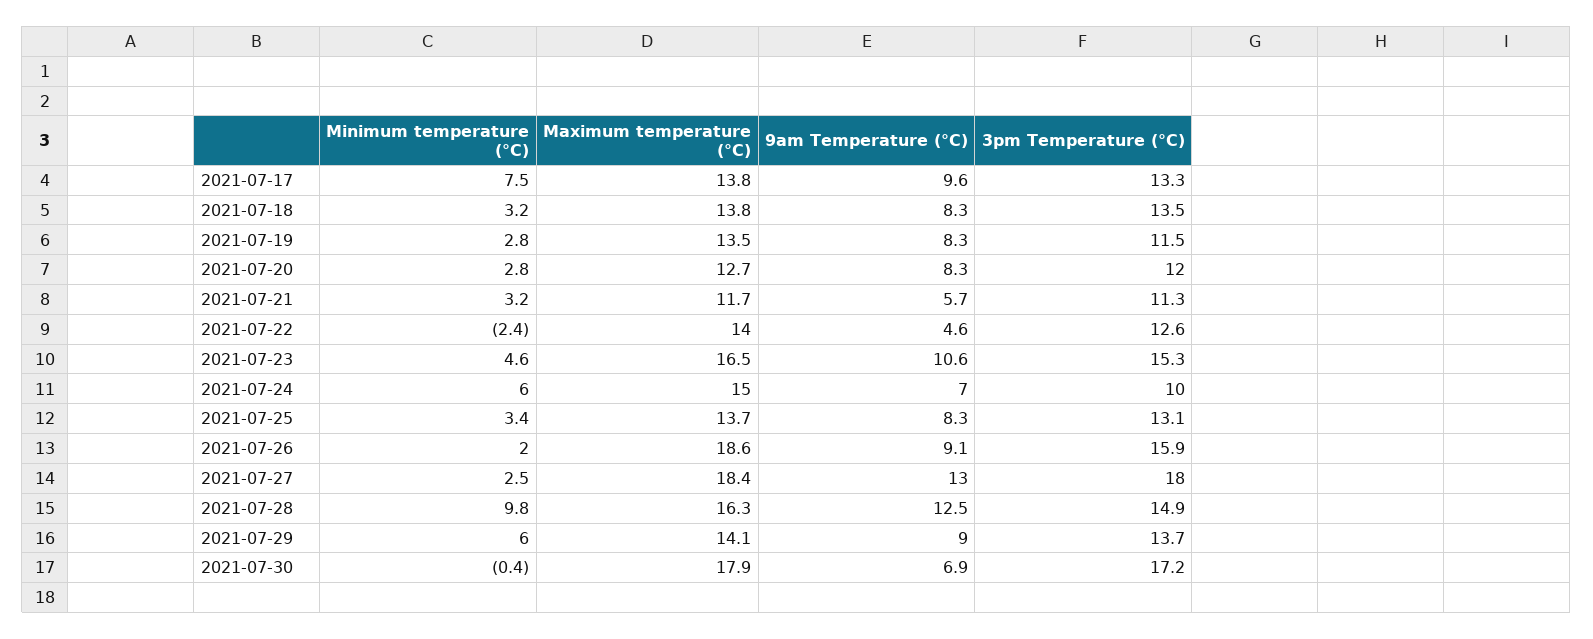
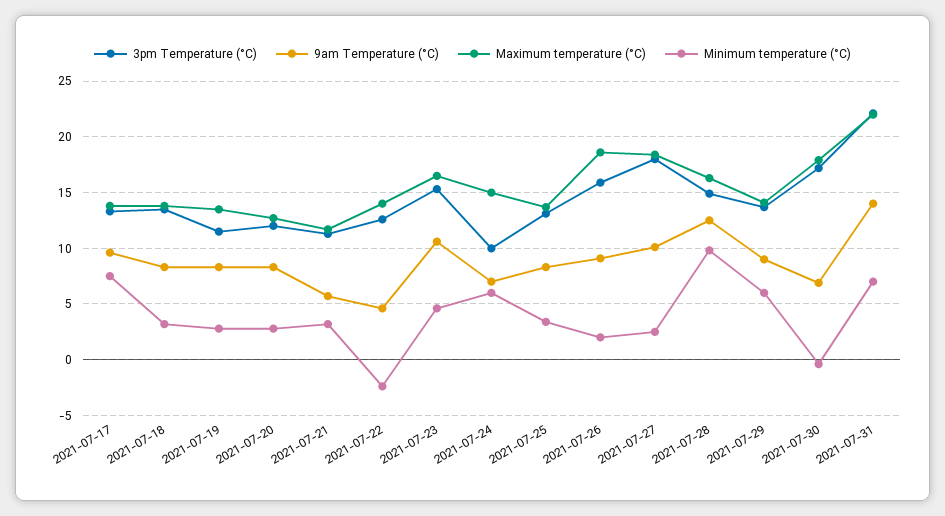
9am Temperature (°C), 2021-07-27: 13 -> 10
3pm Temperature (°C), 2021-07-31: none -> 22
9am Temperature (°C), 2021-07-31: none -> 14
Maximum temperature (°C), 2021-07-31: none -> 22
Minimum temperature (°C), 2021-07-31: none -> 7

